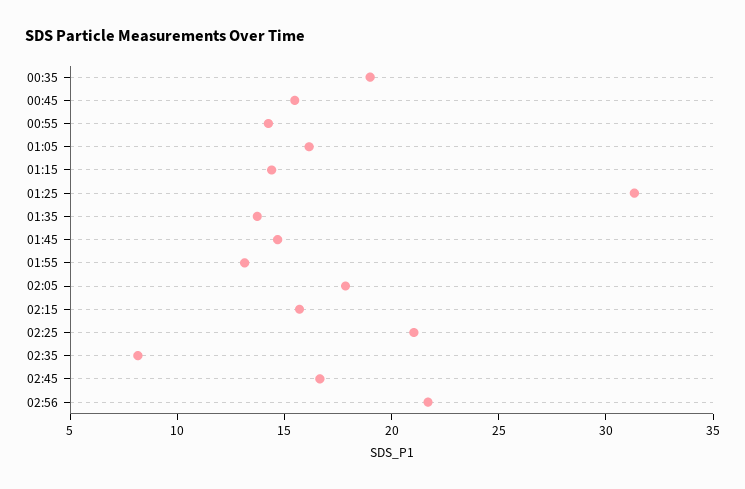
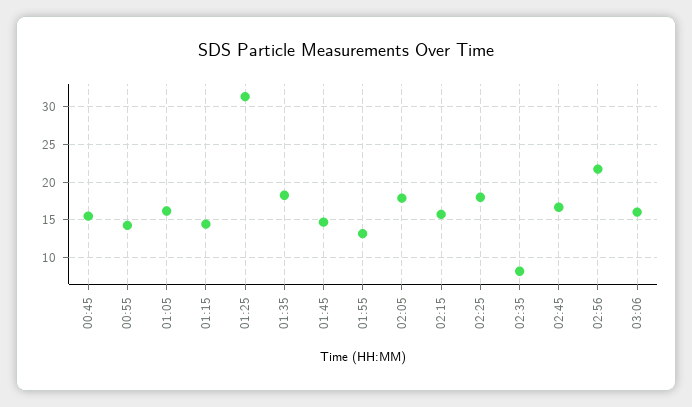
00:35: 19 -> none
01:35: 14 -> 18
02:25: 21 -> 18
03:06: none -> 16

